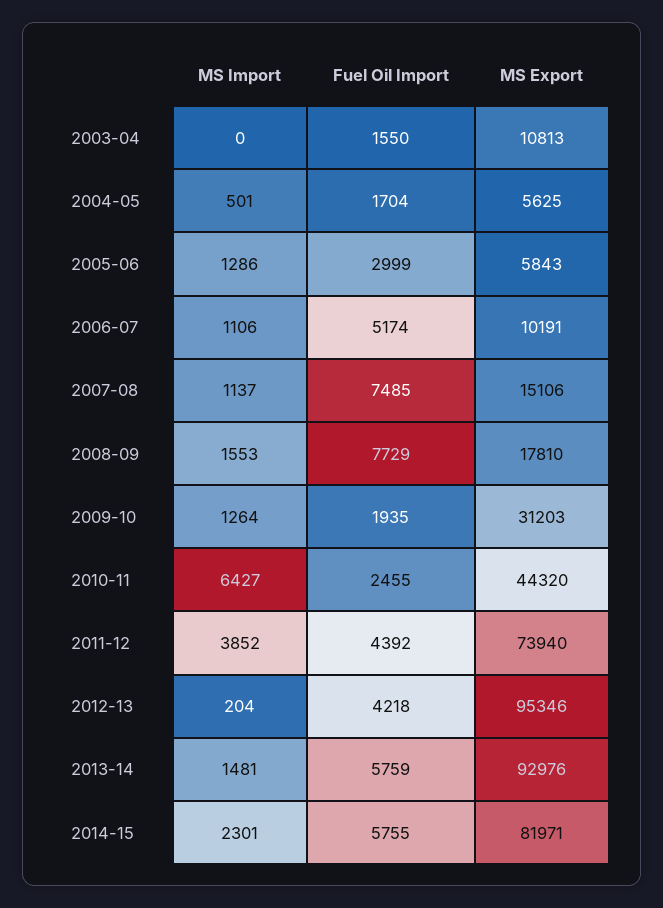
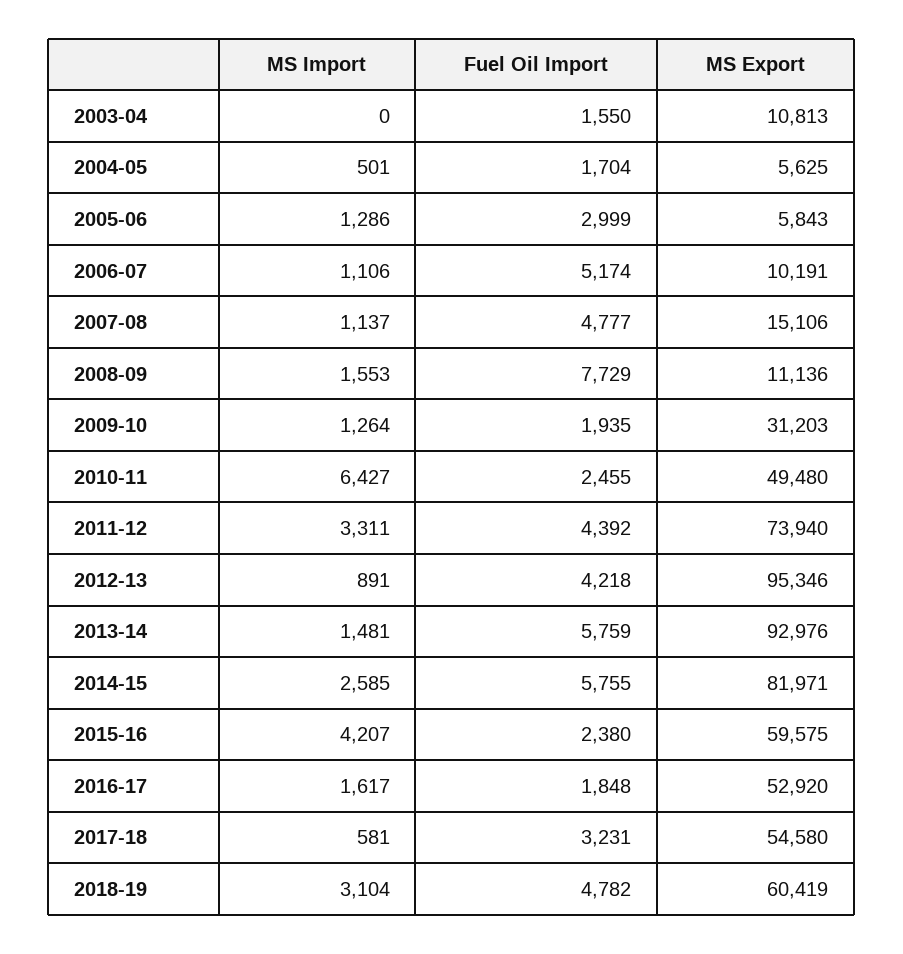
Fuel Oil Import, 2007-08: 7485 -> 4777
MS Export, 2008-09: 17810 -> 11136
MS Export, 2010-11: 44320 -> 49480
MS Import, 2011-12: 3852 -> 3311
MS Import, 2012-13: 204 -> 891
MS Import, 2014-15: 2301 -> 2585
MS Import, 2015-16: none -> 4207
Fuel Oil Import, 2015-16: none -> 2380
MS Export, 2015-16: none -> 59575
MS Import, 2016-17: none -> 1617
Fuel Oil Import, 2016-17: none -> 1848
MS Export, 2016-17: none -> 52920
MS Import, 2017-18: none -> 581
Fuel Oil Import, 2017-18: none -> 3231
MS Export, 2017-18: none -> 54580
MS Import, 2018-19: none -> 3104
Fuel Oil Import, 2018-19: none -> 4782
MS Export, 2018-19: none -> 60419

